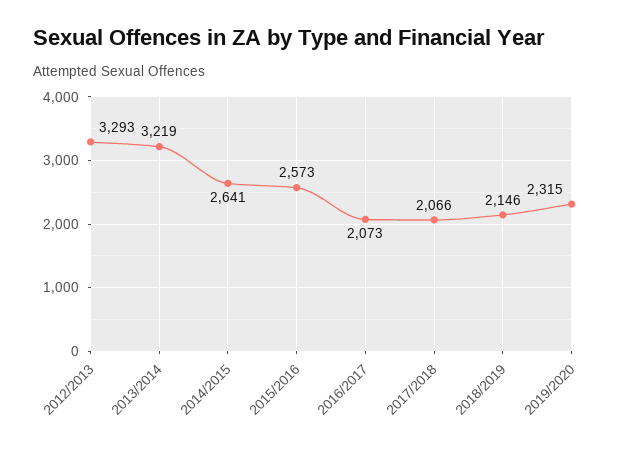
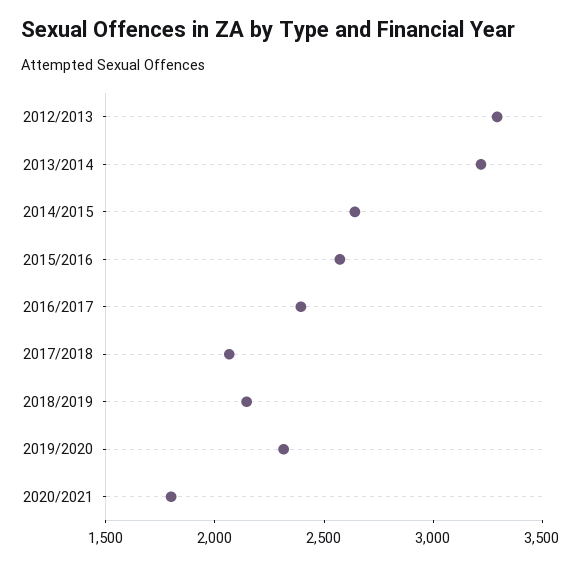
2016/2017: 2073 -> 2400
2020/2021: none -> 1800

